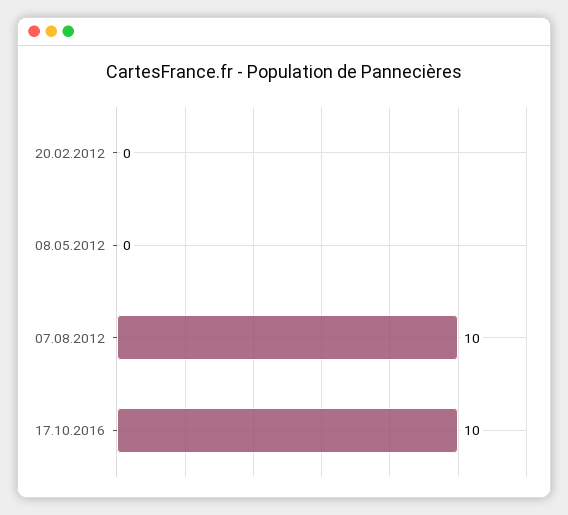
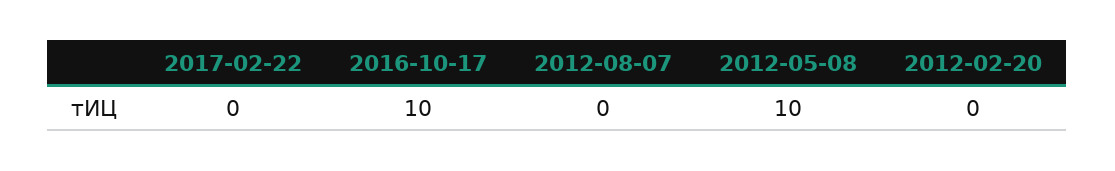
08.05.2012: 0 -> 10
07.08.2012: 10 -> 0
2017-02-22: none -> 0

